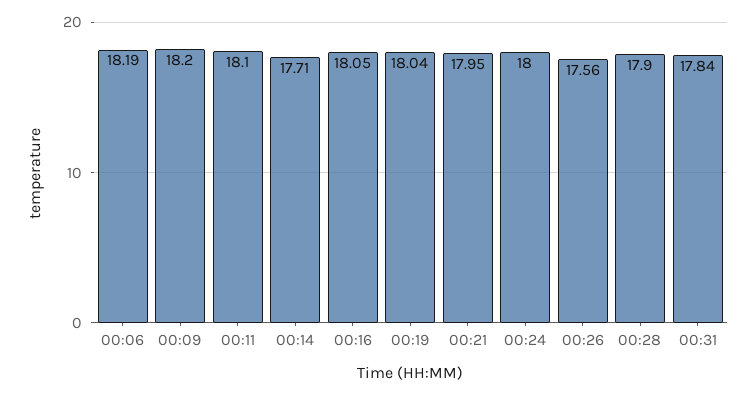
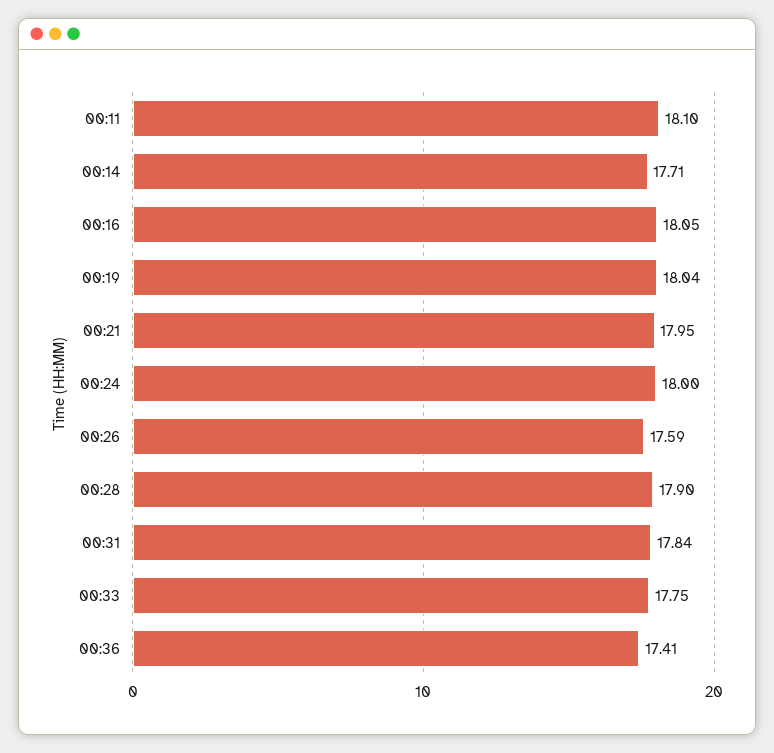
00:06: 18.19 -> none
00:09: 18.2 -> none
00:26: 17.56 -> 17.59
00:33: none -> 17.75
00:36: none -> 17.41

